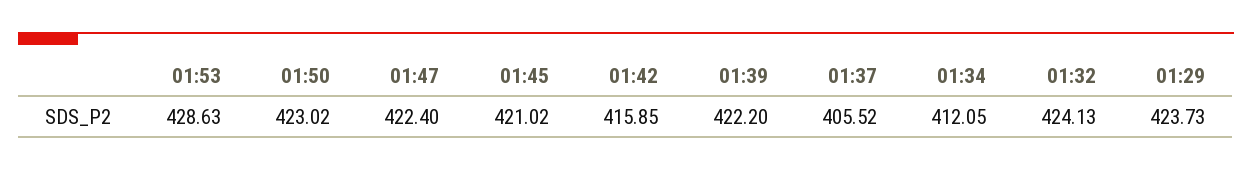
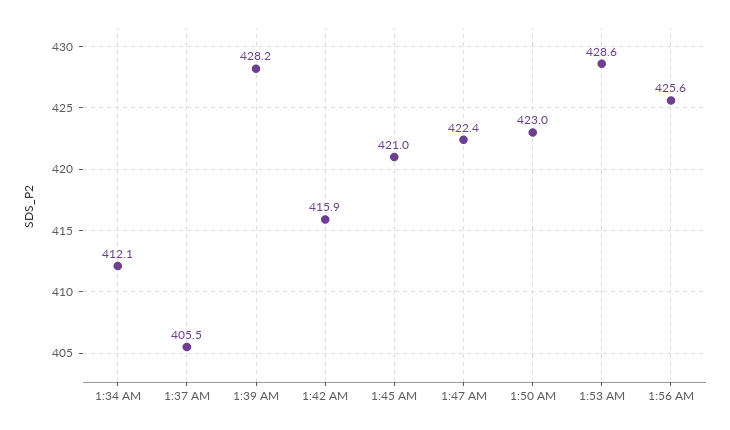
01:39: 422.2 -> 428.2
01:32: 424.13 -> none
01:29: 423.73 -> none
1:56 AM: none -> 425.6

